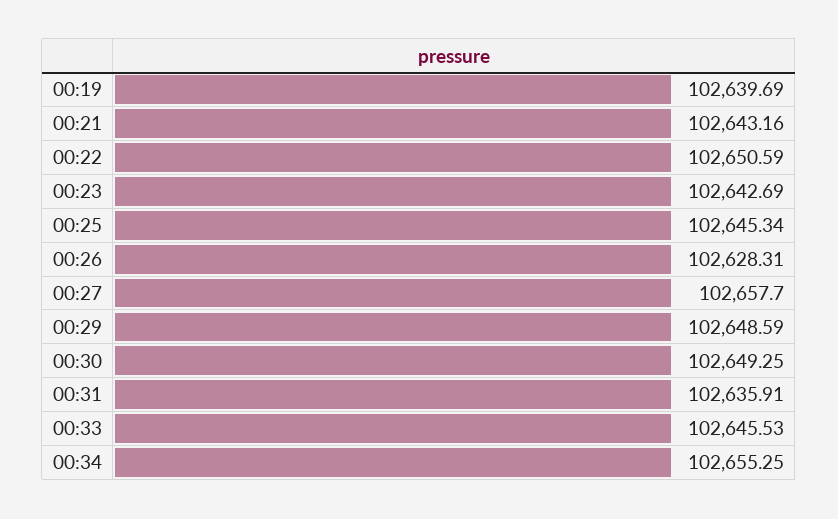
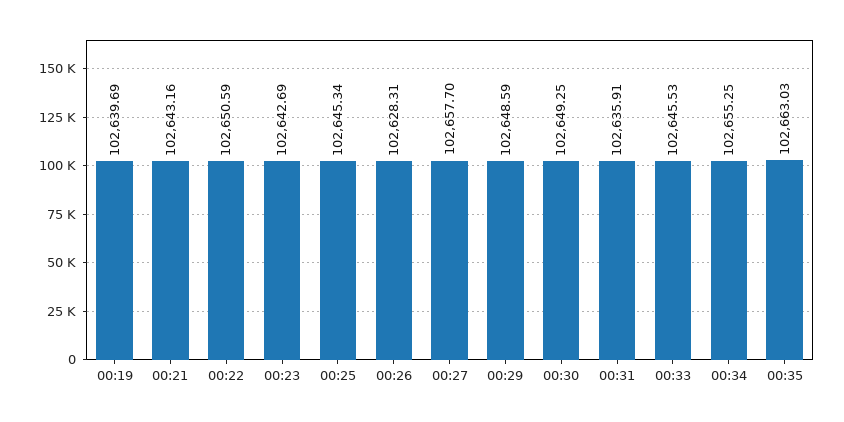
00:35: none -> 102663.03

